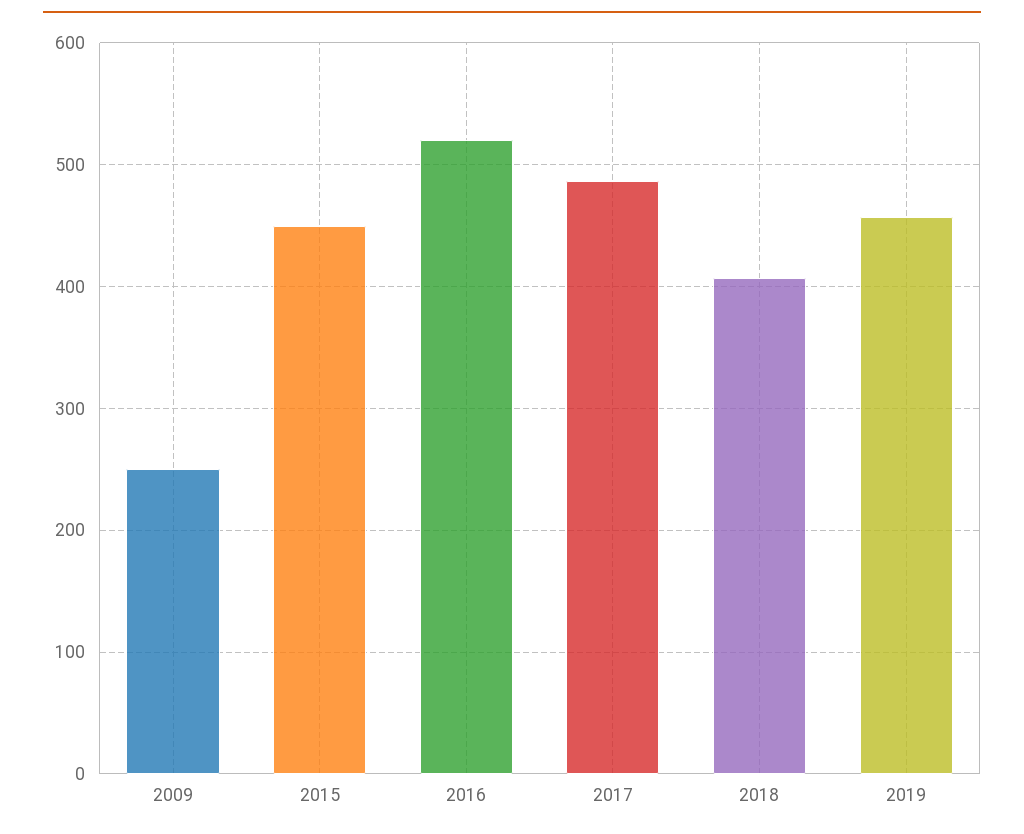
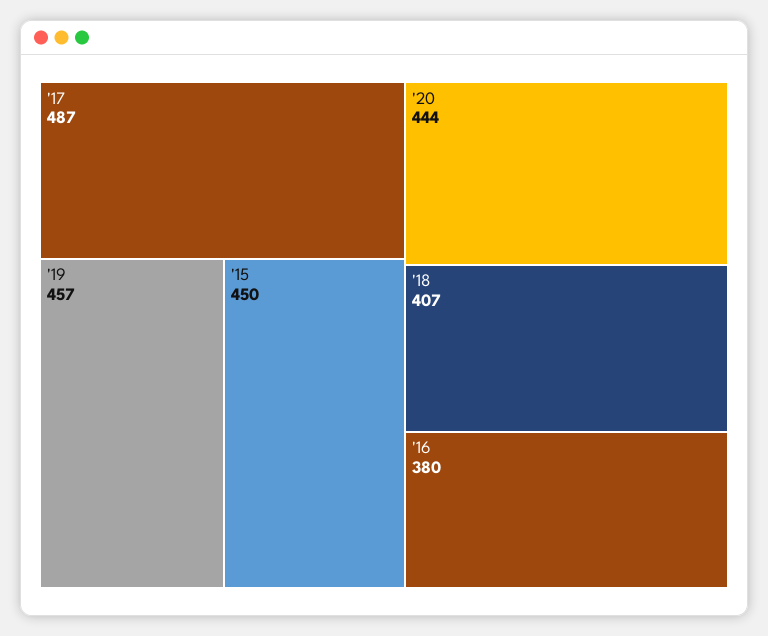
2009: 250 -> none
2016: 520 -> 380
'20: none -> 444

